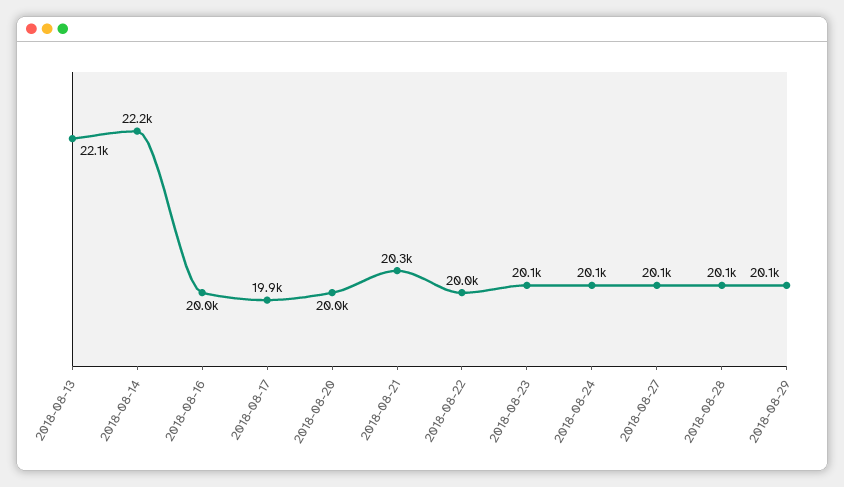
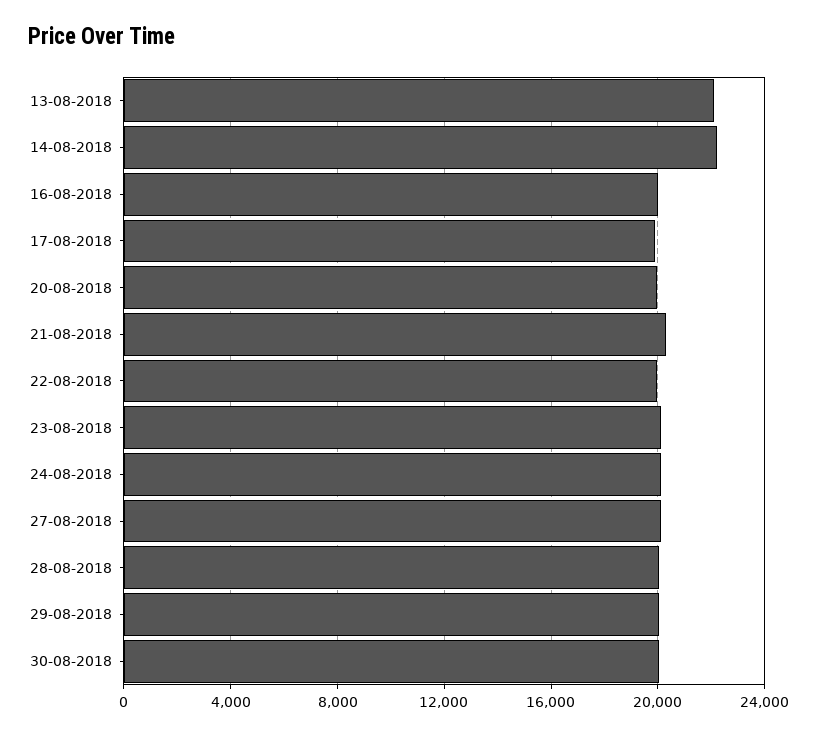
30-08-2018: none -> 20000

